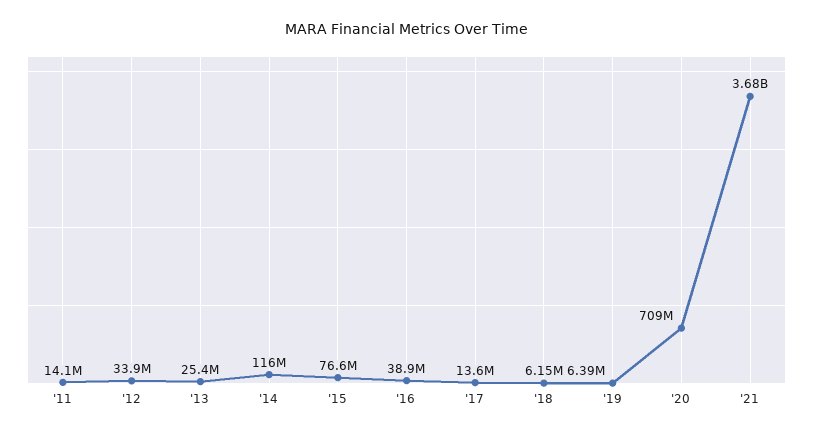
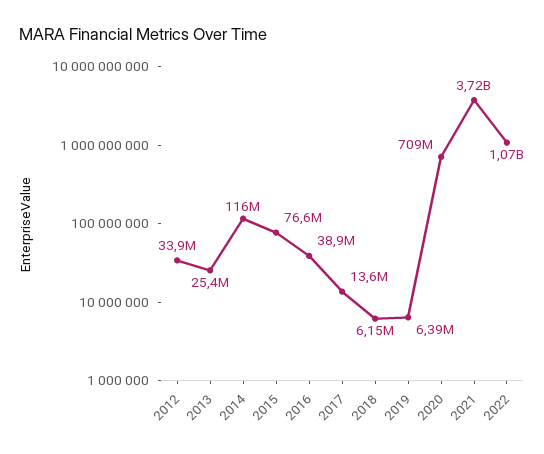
'11: 14100000 -> none
'21: 3680000000 -> 3720000000
2022: none -> 1070000000

